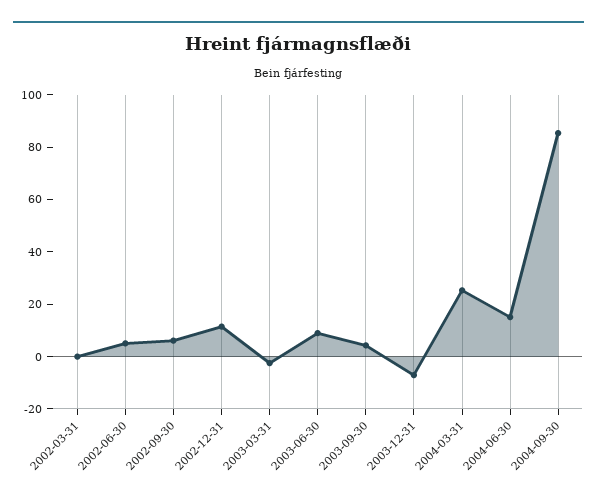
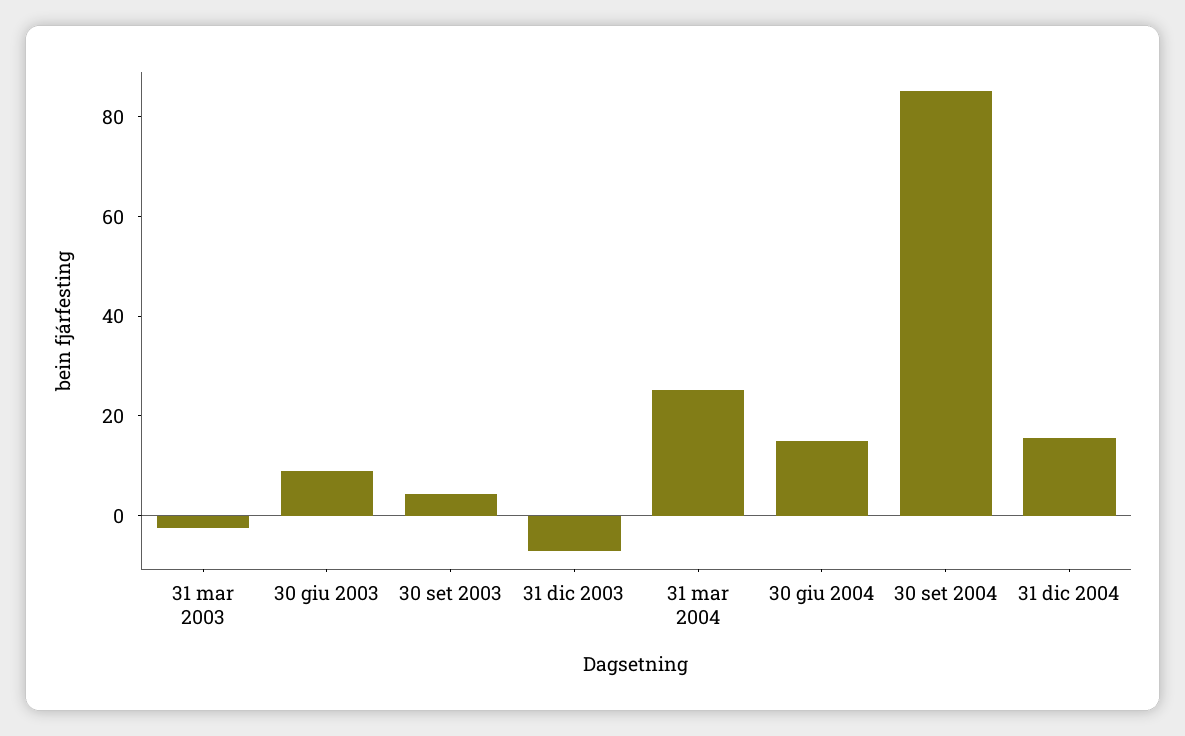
2002-03-31: 0 -> none
2002-06-30: 5 -> none
2002-09-30: 5 -> none
2002-12-31: 10 -> none
31 dic 2004: none -> 15

